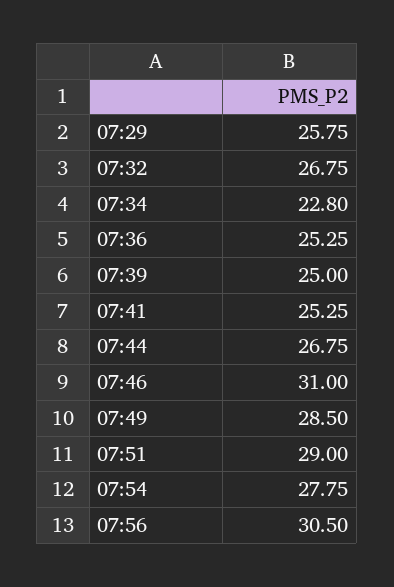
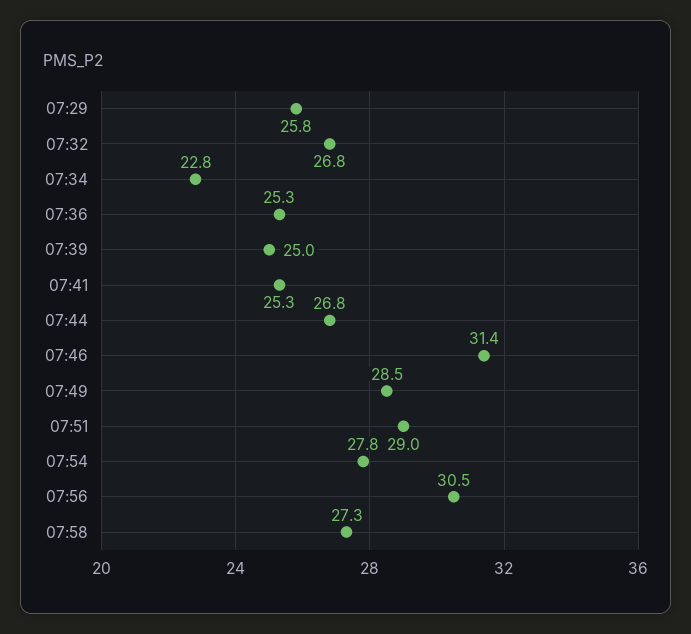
07:46: 31 -> 31.4
07:58: none -> 27.3

